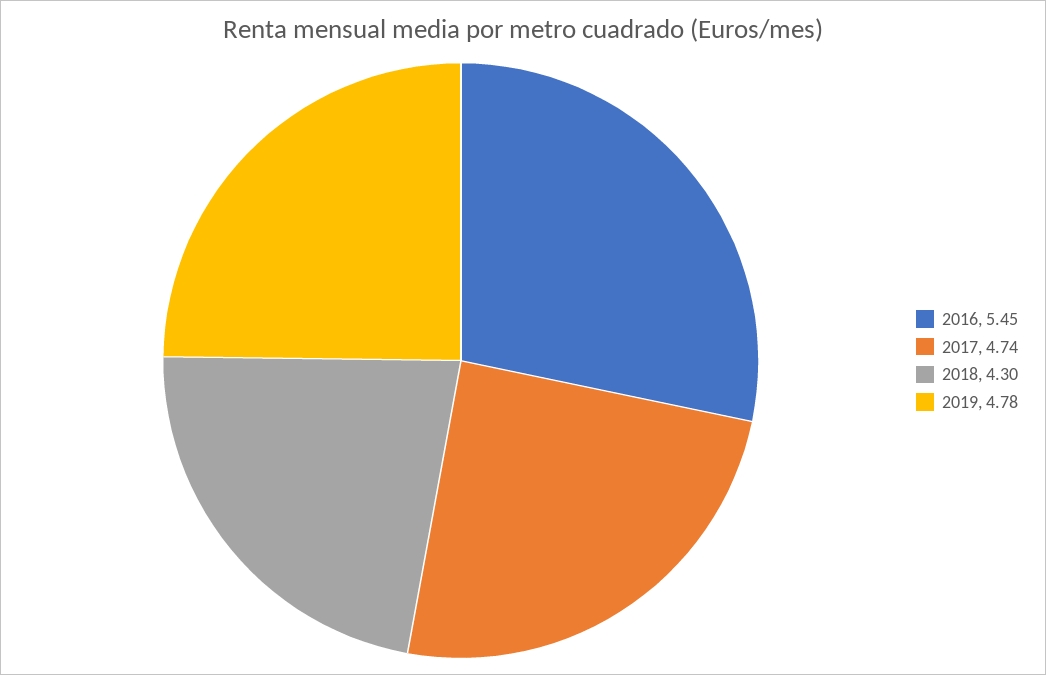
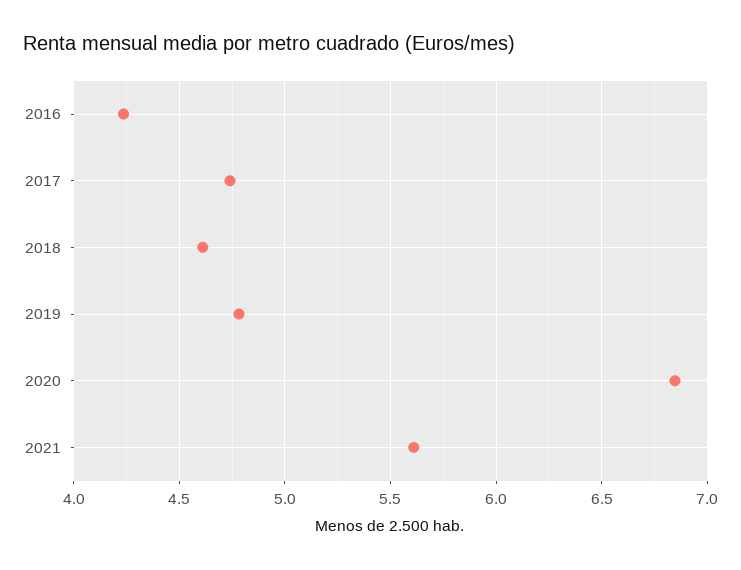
2016: 5.45 -> 4.25
2018: 4.3 -> 4.6
2020: none -> 6.85
2021: none -> 5.6

